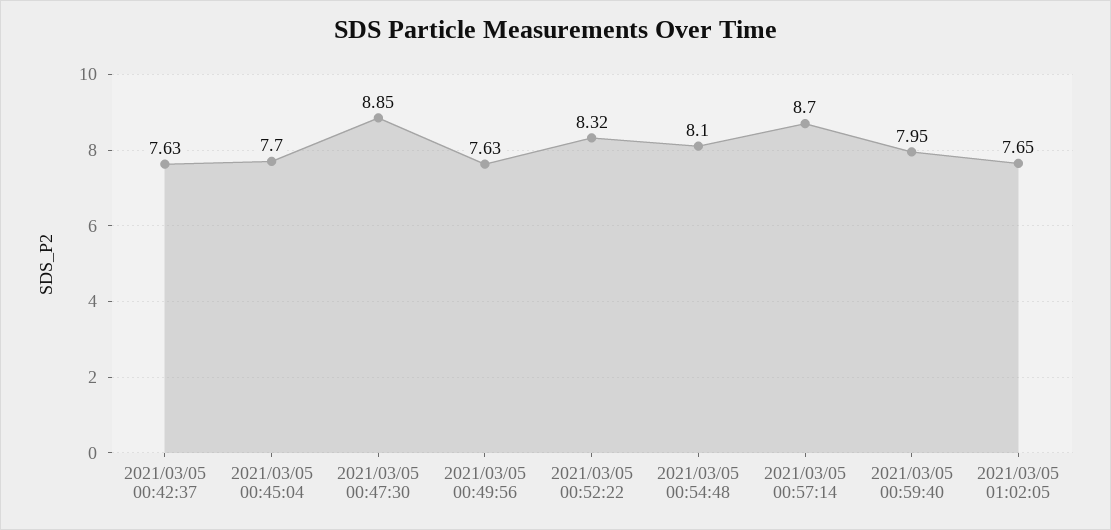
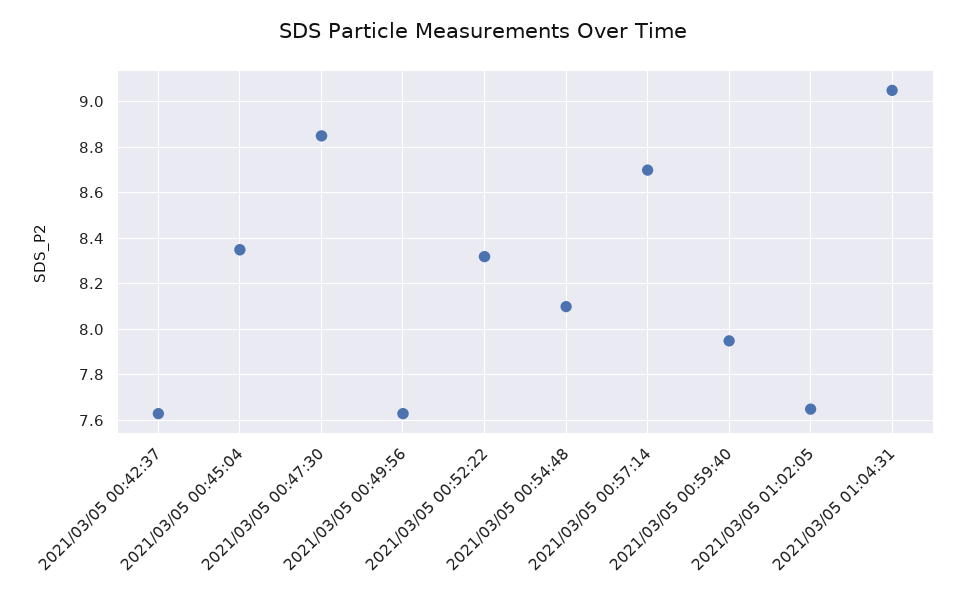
2021/03/05 00:45:04: 7.7 -> 8.35
2021/03/05 01:04:31: none -> 9.05

